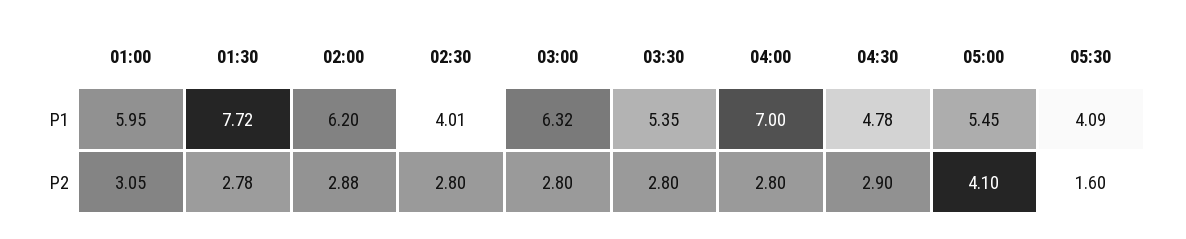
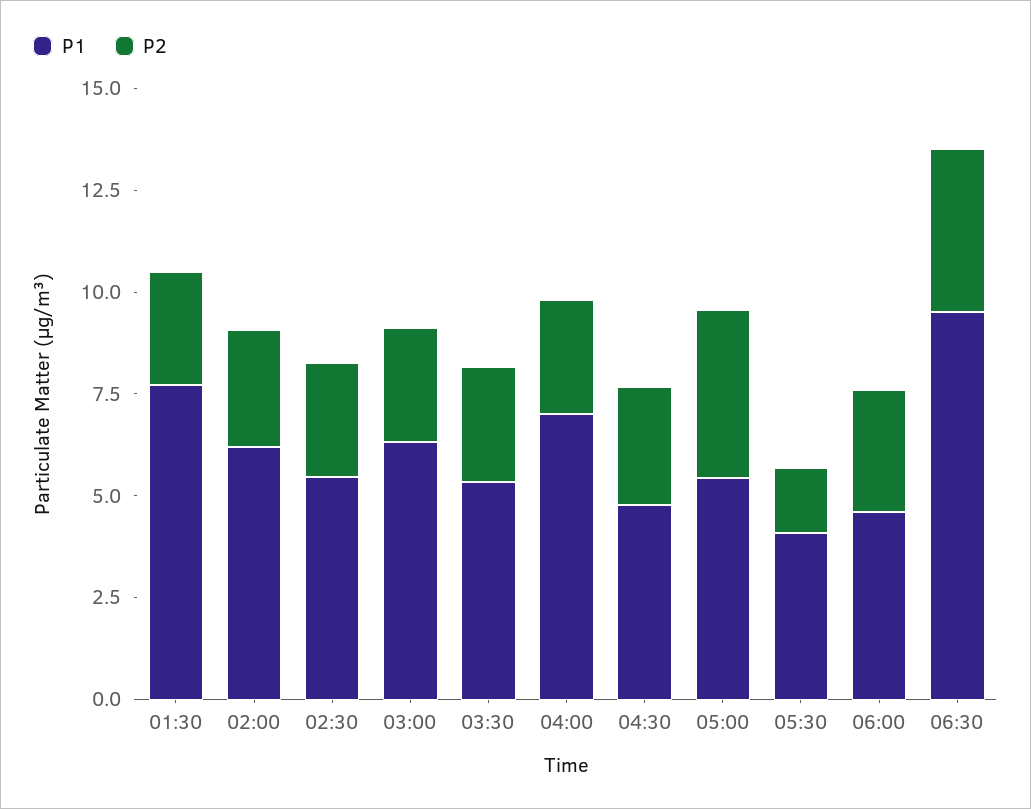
P1, 01:00: 5.95 -> none
P1, 02:30: 4.01 -> 5.5
P2, 01:00: 3.05 -> none
P1, 06:00: none -> 4.5
P2, 06:00: none -> 3
P1, 06:30: none -> 9.5
P2, 06:30: none -> 4

